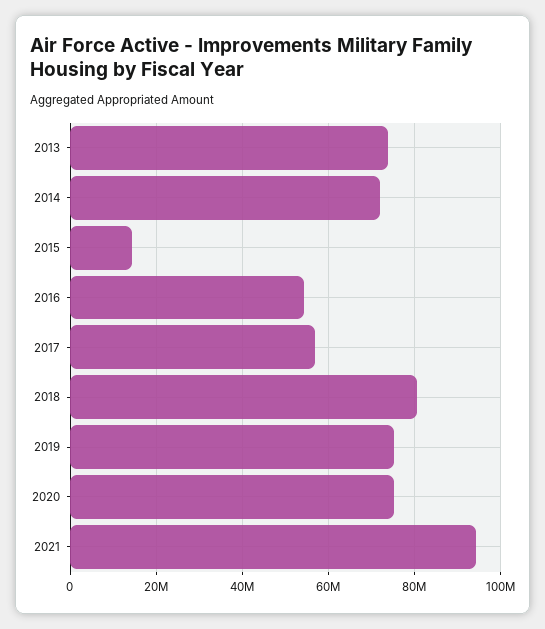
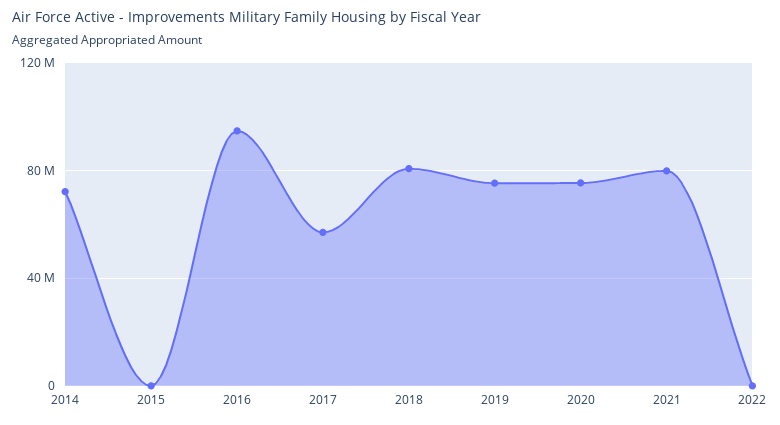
2013: 74000000 -> none
2015: 14000000 -> 0
2016: 54000000 -> 95000000
2021: 94000000 -> 80000000
2022: none -> 0

